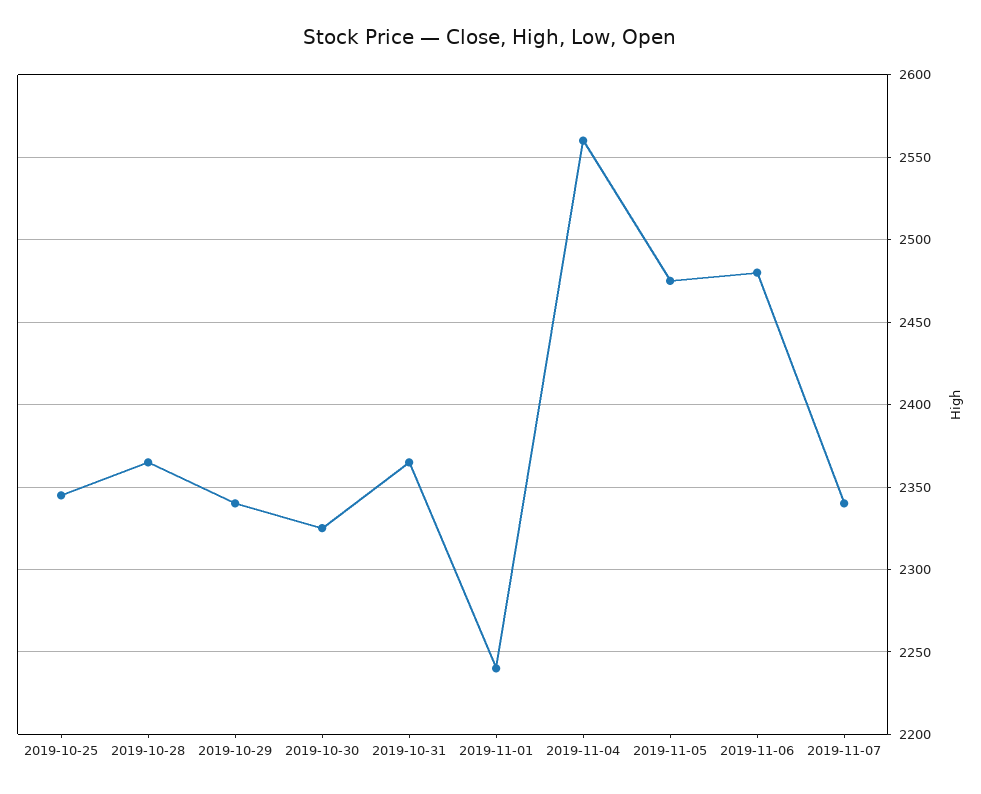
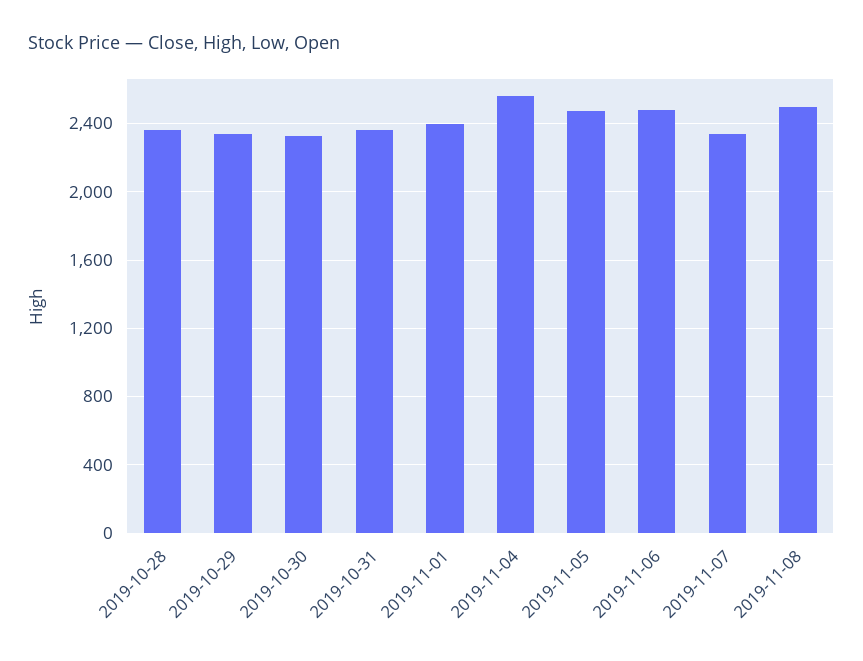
2019-10-25: 2345 -> none
2019-11-01: 2240 -> 2400
2019-11-08: none -> 2500

